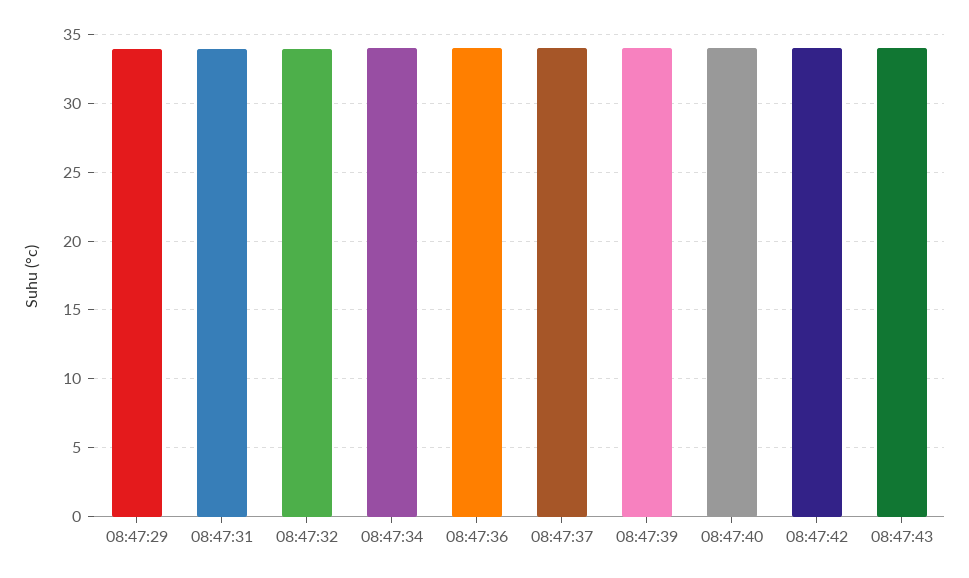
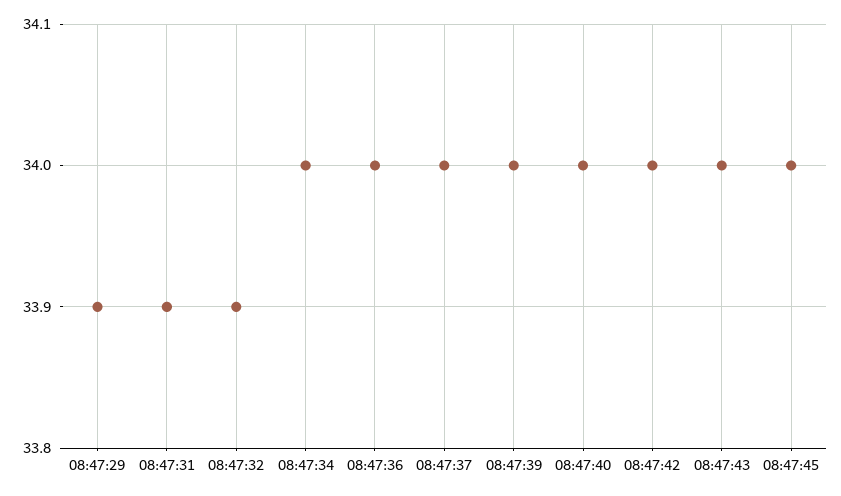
08:47:45: none -> 34

